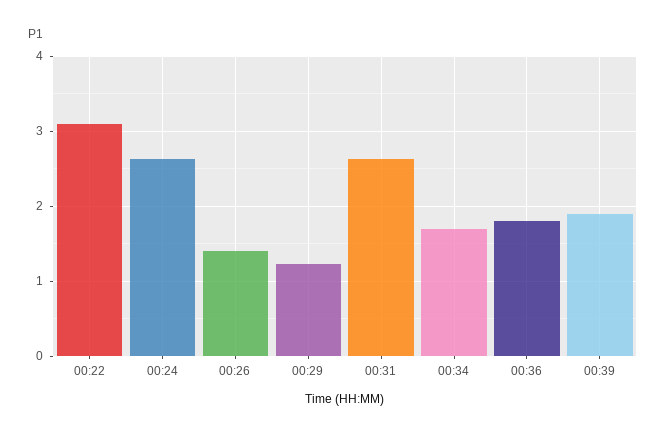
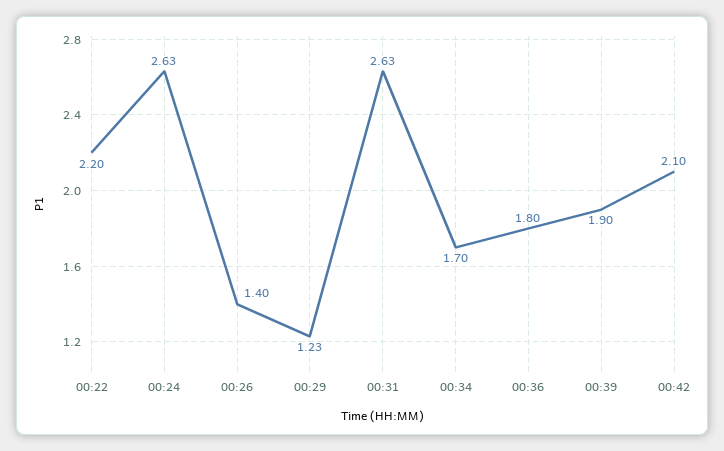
00:22: 3.1 -> 2.2
00:42: none -> 2.1

